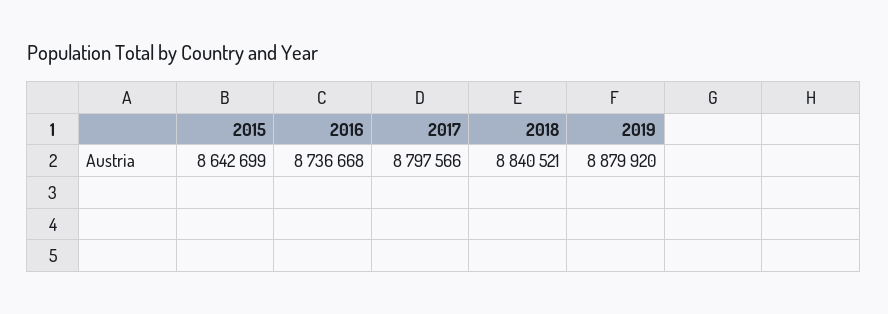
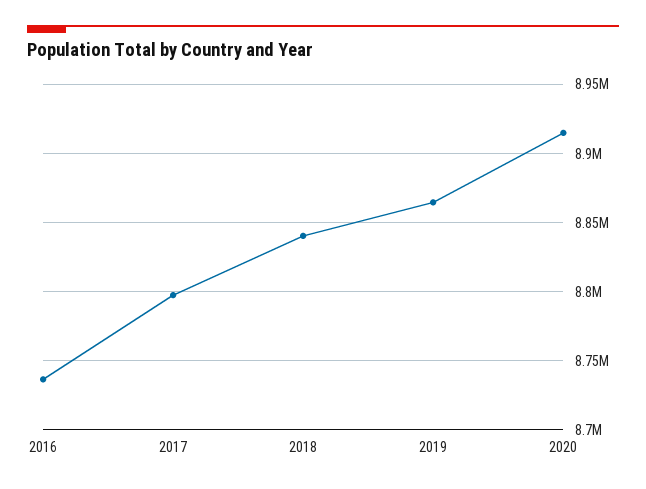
2015: 8642699 -> none
2019: 8879920 -> 8865000
2020: none -> 8915000

